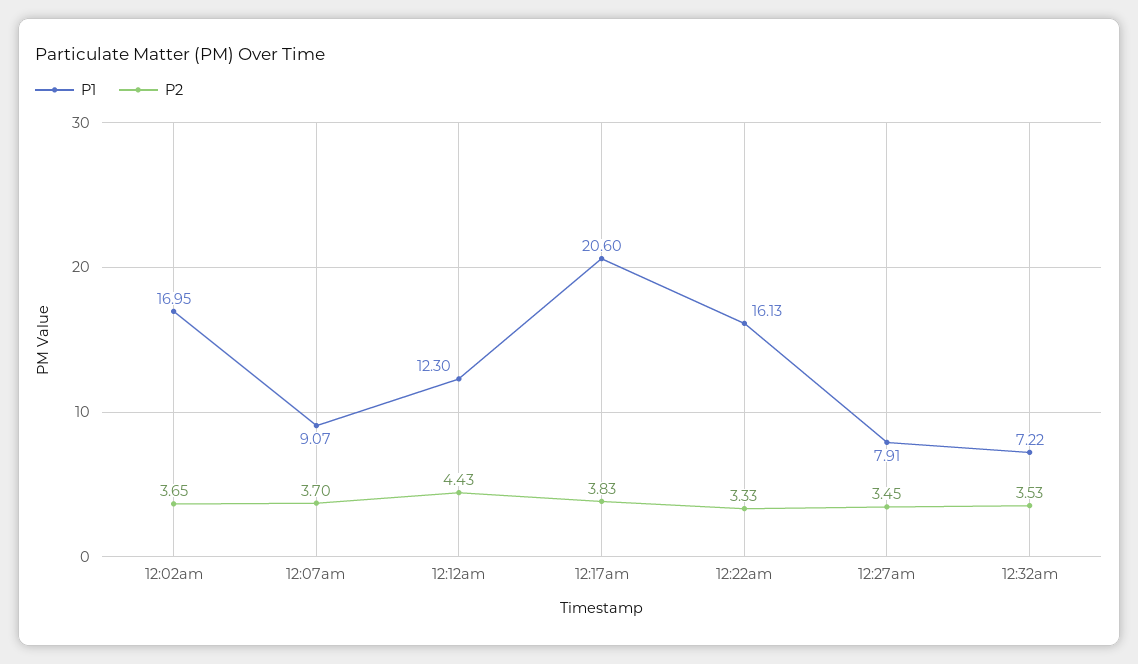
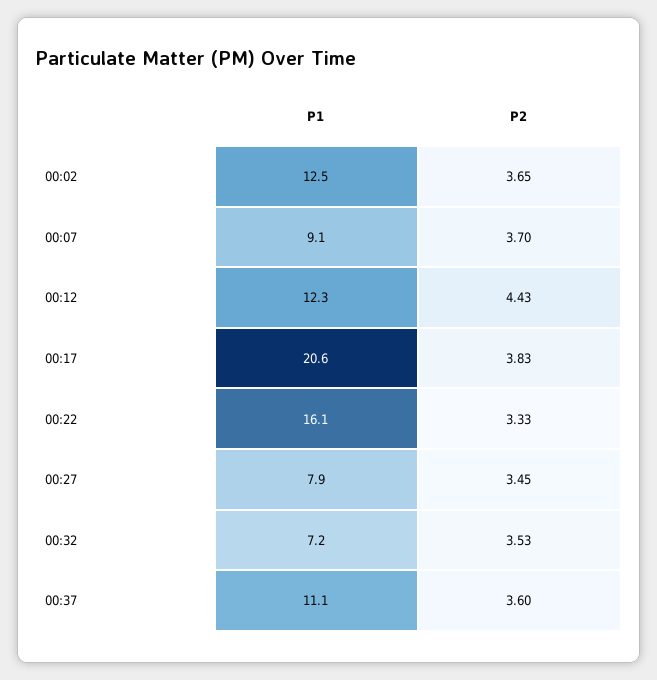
P1, 12:02am: 16.95 -> 12.5
P1, 00:37: none -> 11.1
P2, 00:37: none -> 3.6

